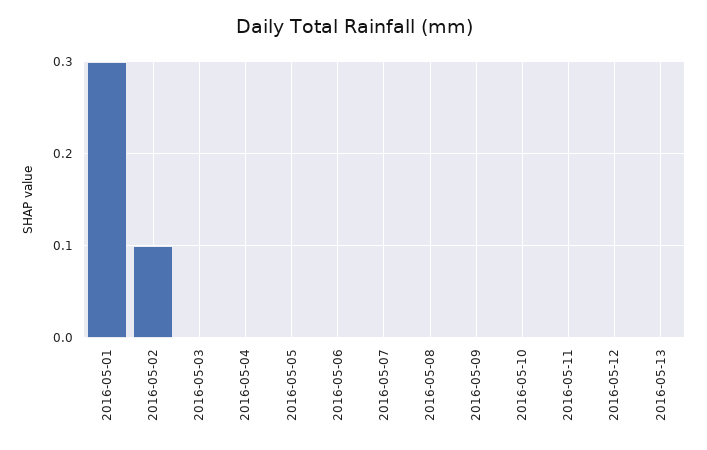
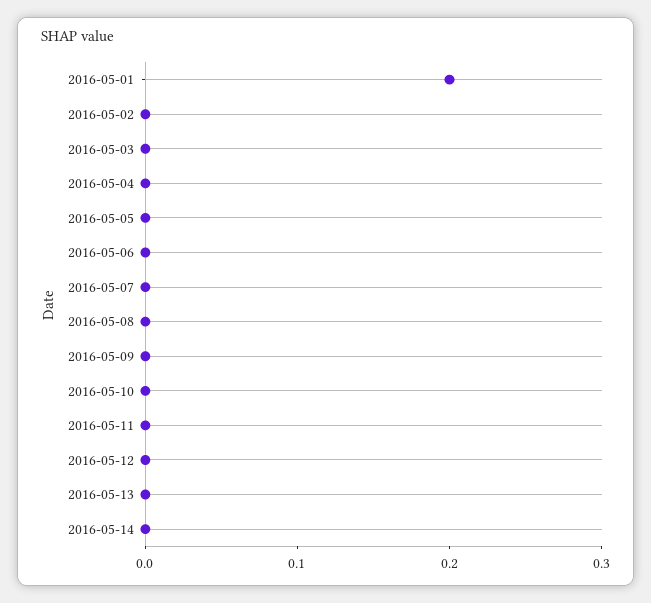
2016-05-01: 0.3 -> 0.2
2016-05-02: 0.1 -> 0
2016-05-14: none -> 0

